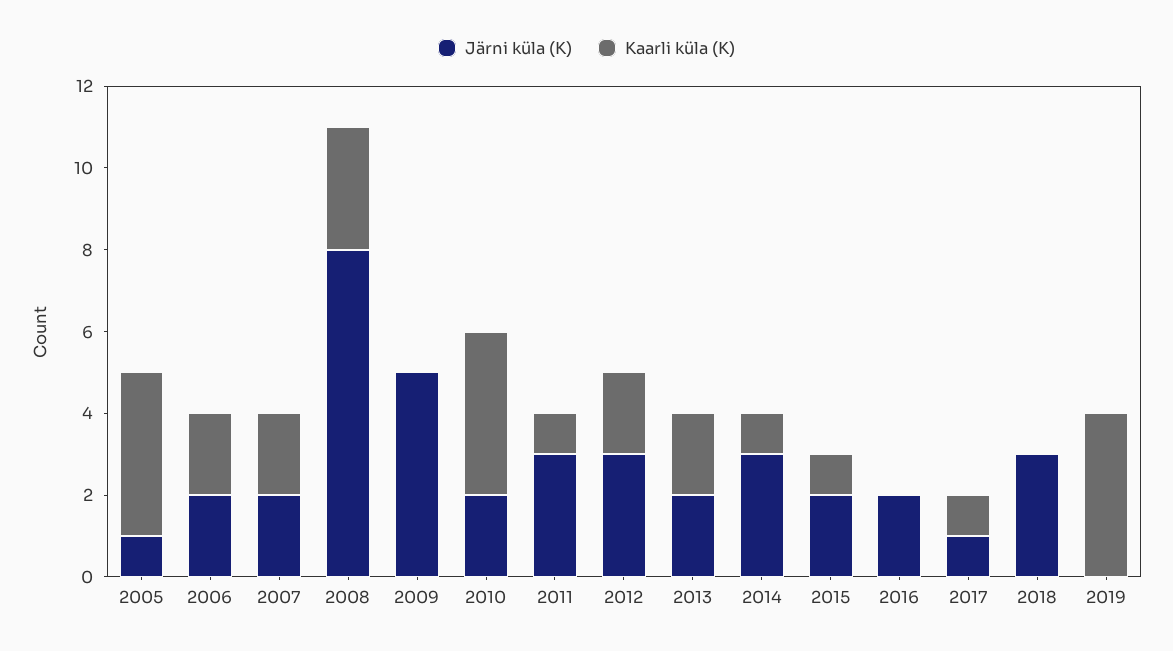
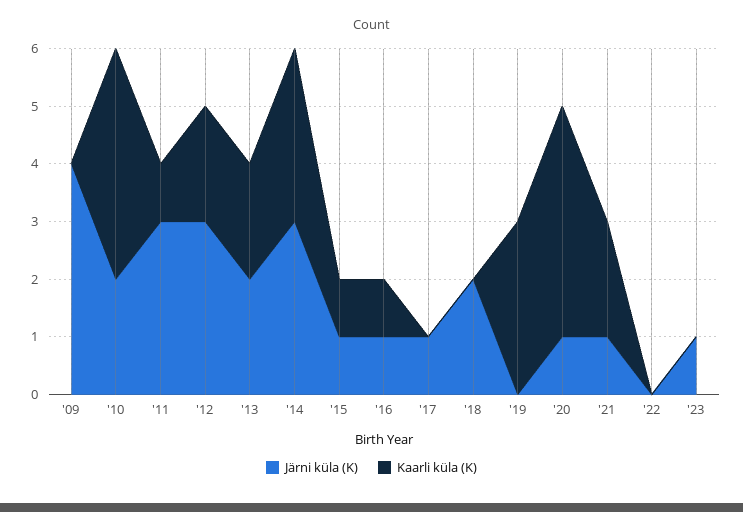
Järni küla (K), 2005: 1 -> none
Kaarli küla (K), 2005: 4 -> none
Järni küla (K), 2006: 2 -> none
Kaarli küla (K), 2006: 2 -> none
Järni küla (K), 2007: 2 -> none
Kaarli küla (K), 2007: 2 -> none
Järni küla (K), 2008: 8 -> none
Kaarli küla (K), 2008: 3 -> none
Järni küla (K), 2009: 5 -> 4
Kaarli küla (K), 2014: 1 -> 3
Järni küla (K), 2015: 2 -> 1
Järni küla (K), 2016: 2 -> 1
Kaarli küla (K), 2016: 0 -> 1
Kaarli küla (K), 2017: 1 -> 0
Järni küla (K), 2018: 3 -> 2
Kaarli küla (K), 2019: 4 -> 3
Järni küla (K), '20: none -> 1
Kaarli küla (K), '20: none -> 4
Järni küla (K), '21: none -> 1
Kaarli küla (K), '21: none -> 2
Järni küla (K), '22: none -> 0
Kaarli küla (K), '22: none -> 0
Järni küla (K), '23: none -> 1
Kaarli küla (K), '23: none -> 0

